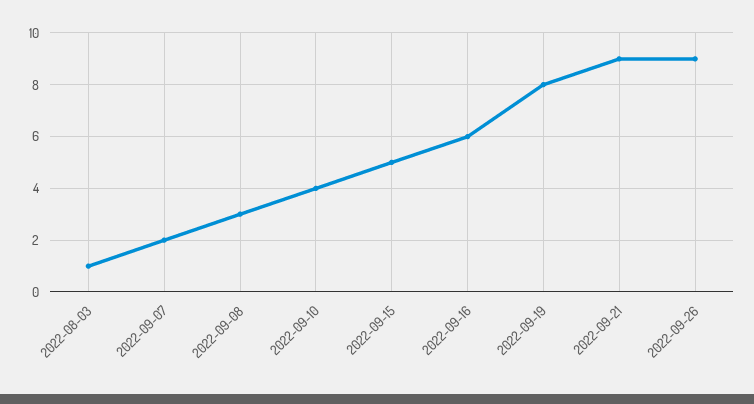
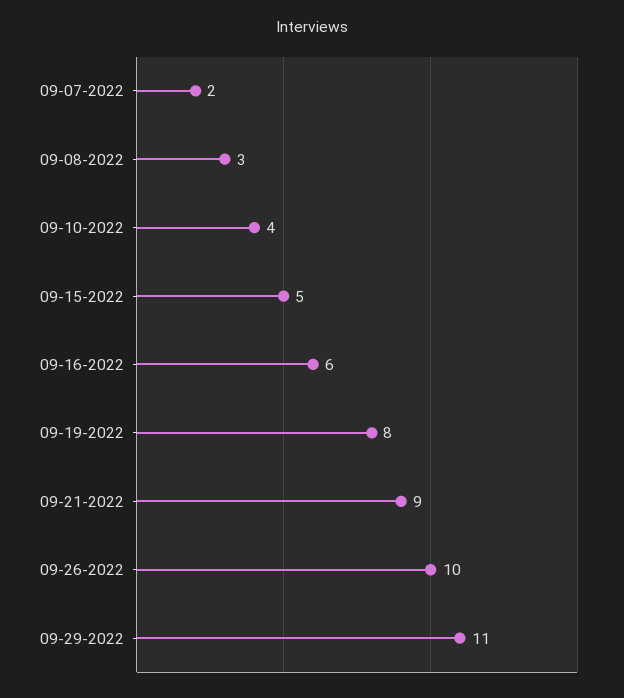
2022-08-03: 1 -> none
2022-09-26: 9 -> 10
09-29-2022: none -> 11

